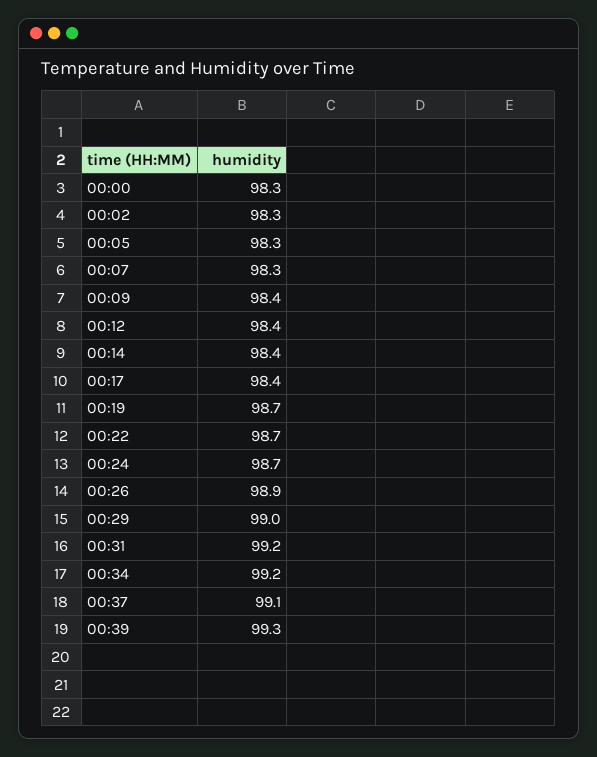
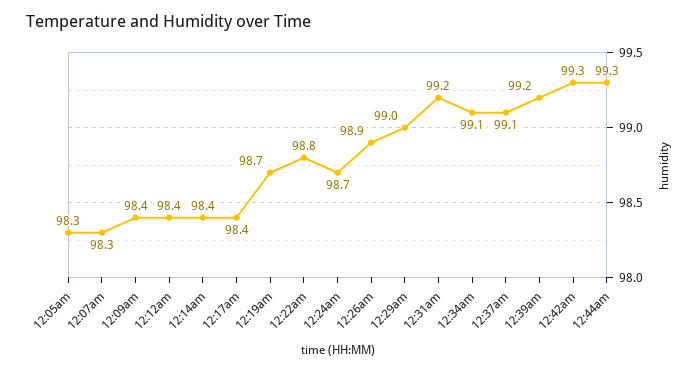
00:00: 98.3 -> none
00:02: 98.3 -> none
00:22: 98.7 -> 98.8
00:34: 99.2 -> 99.1
00:39: 99.3 -> 99.2
12:42am: none -> 99.3
12:44am: none -> 99.3

